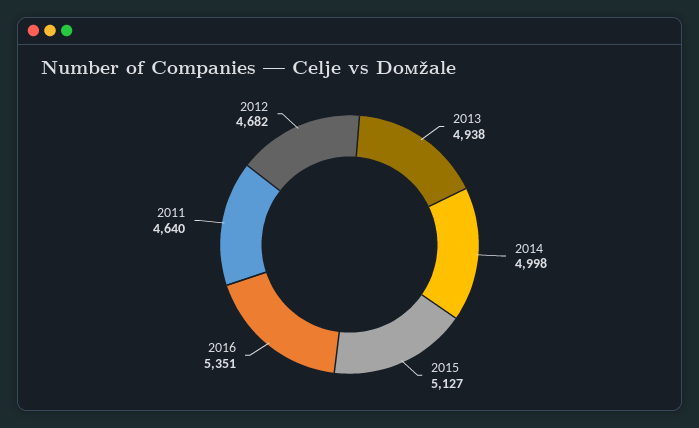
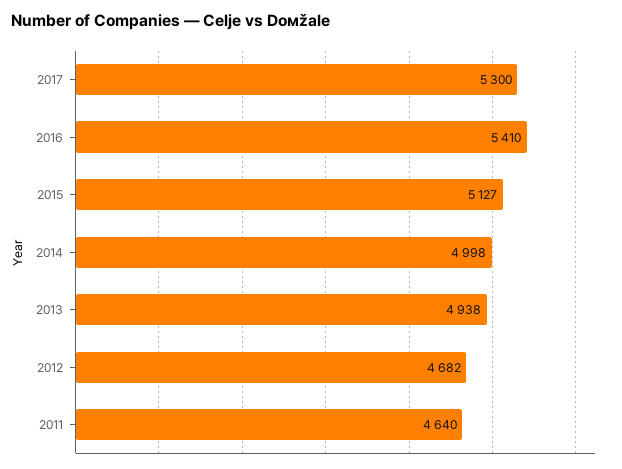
2016: 5351 -> 5410
2017: none -> 5300

